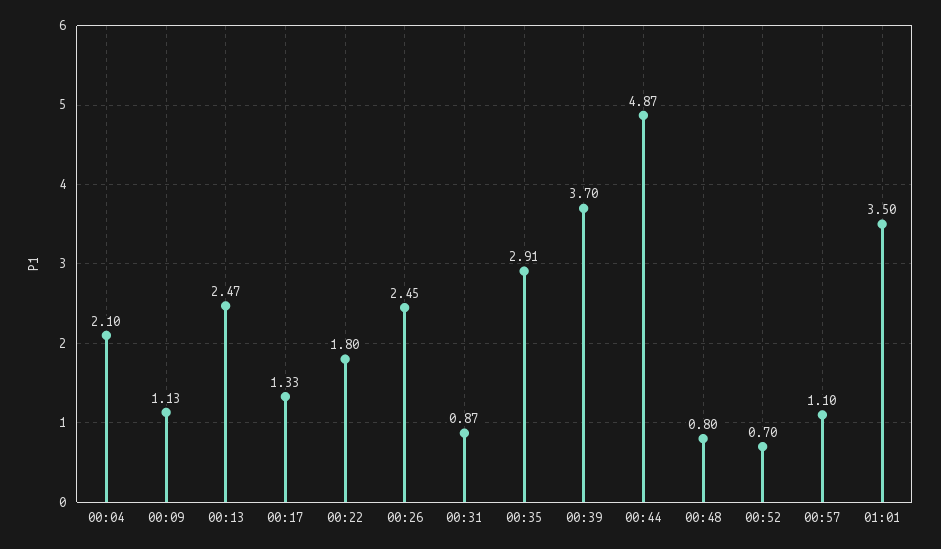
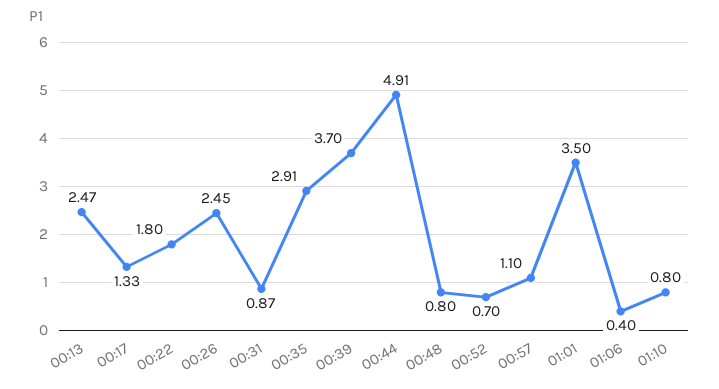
00:04: 2.1 -> none
00:09: 1.13 -> none
00:44: 4.87 -> 4.91
01:06: none -> 0.4
01:10: none -> 0.8

